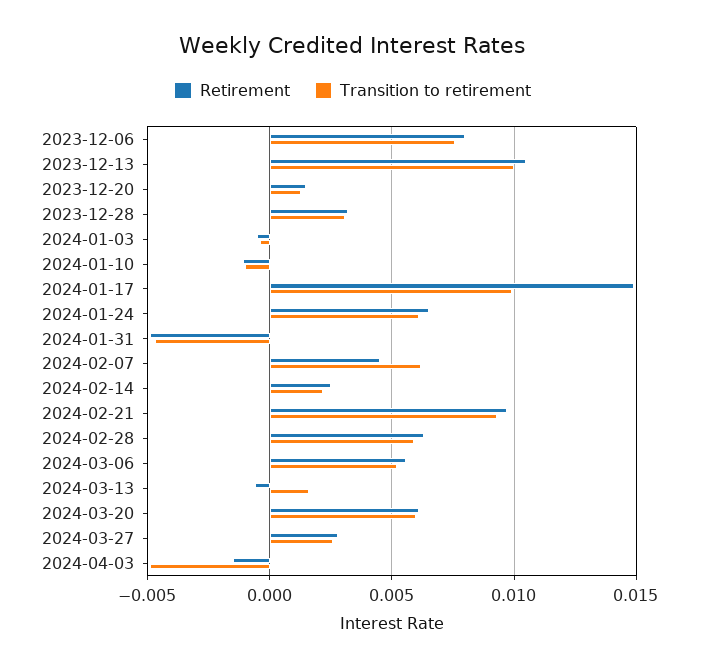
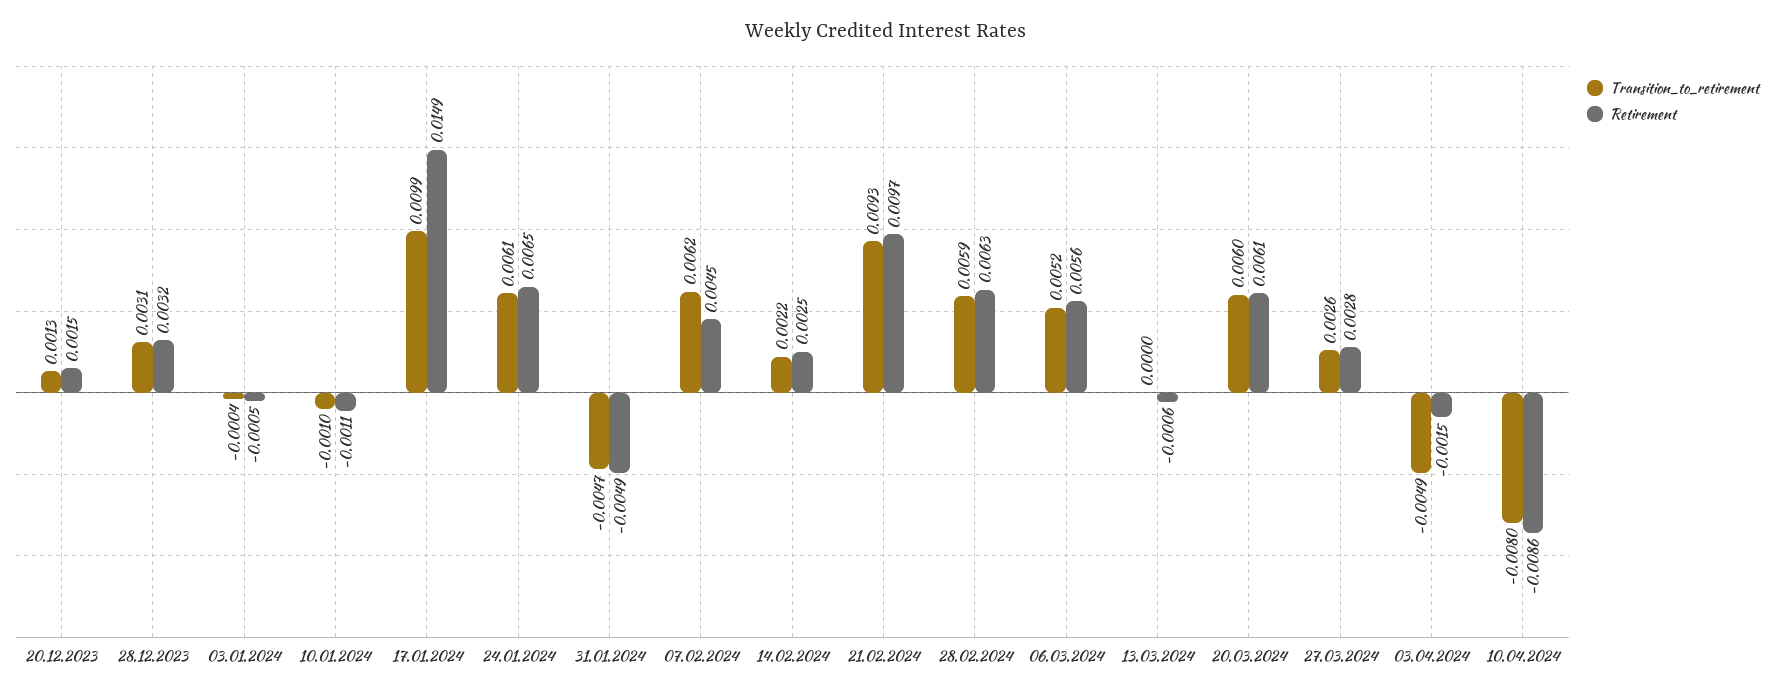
Retirement, 2023-12-06: 0.008 -> none
Transition to retirement, 2023-12-06: 0.0075 -> none
Retirement, 2023-12-13: 0.0105 -> none
Transition to retirement, 2023-12-13: 0.01 -> none
Transition to retirement, 2024-03-13: 0.0015 -> 0
Transition to retirement, 10.04.2024: none -> -0.008
Retirement, 10.04.2024: none -> -0.0086

